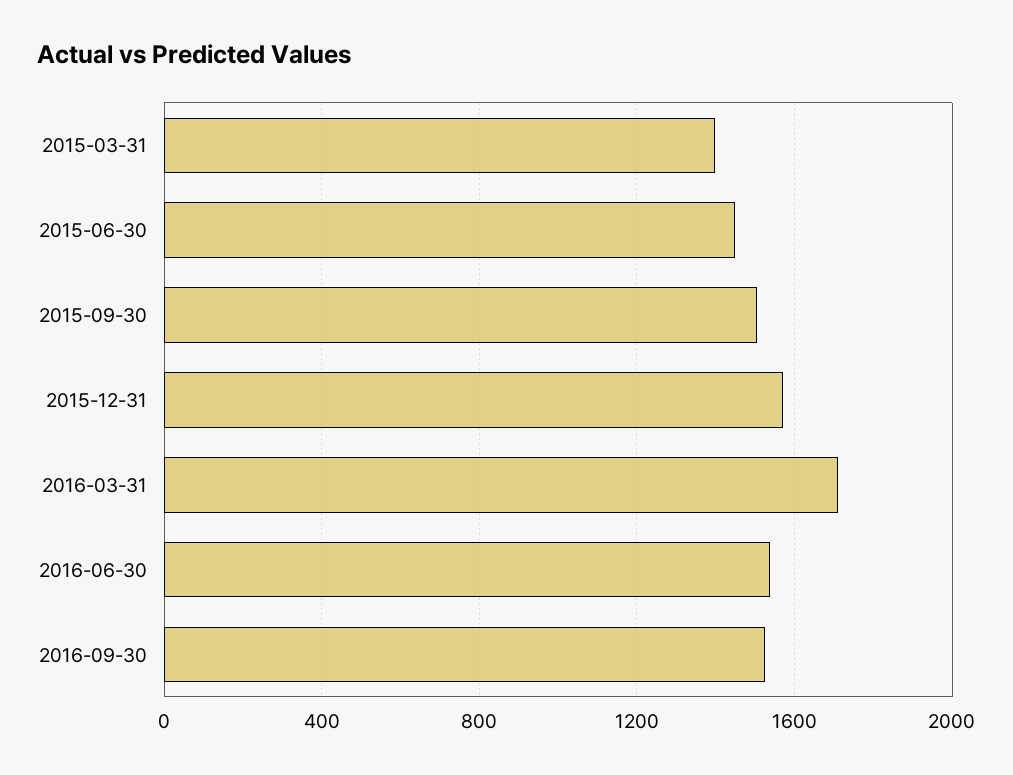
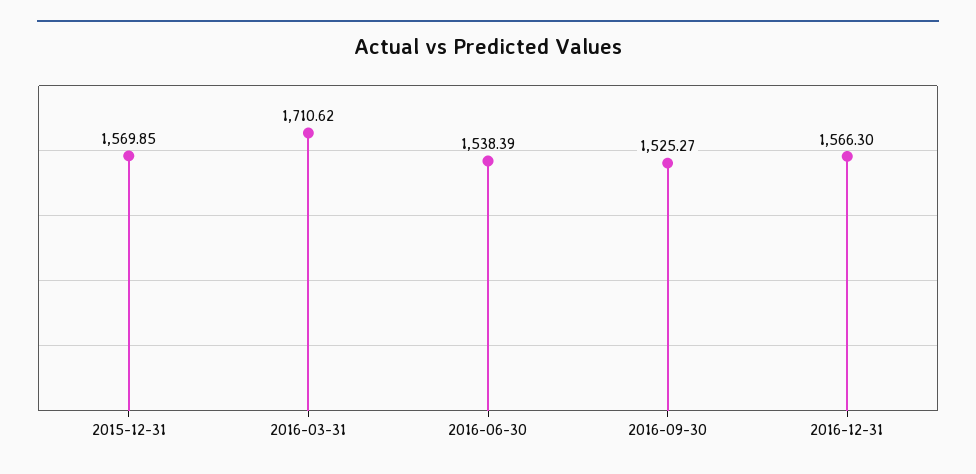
2015-03-31: 1400 -> none
2015-06-30: 1450 -> none
2015-09-30: 1500 -> none
2016-12-31: none -> 1566.3

